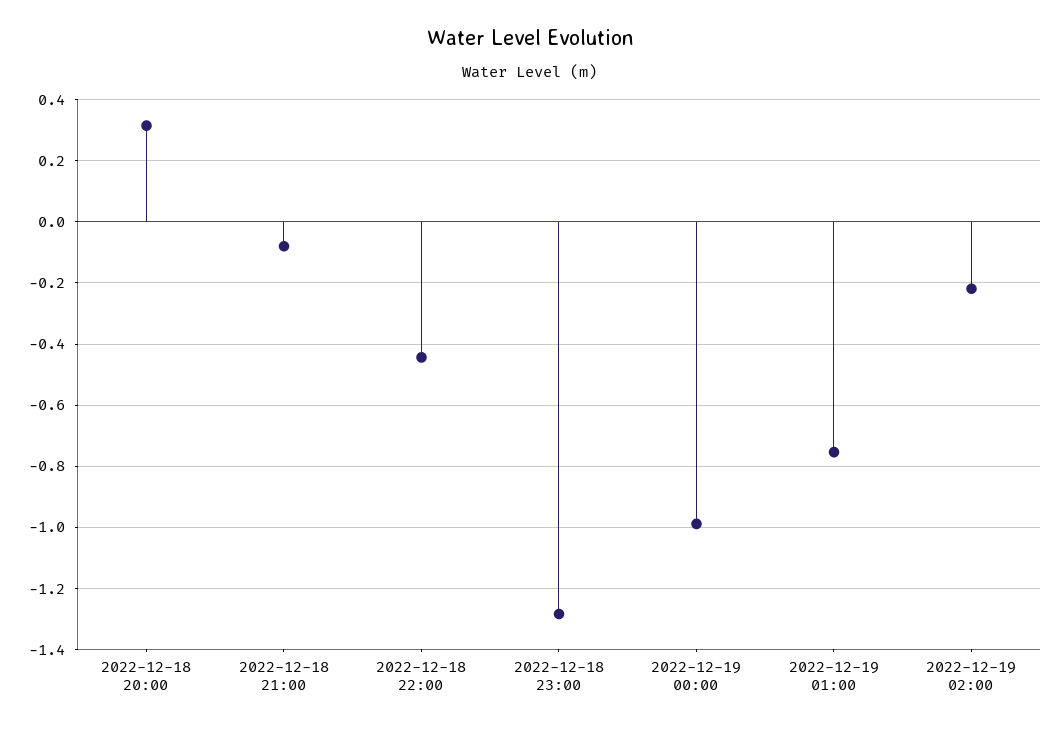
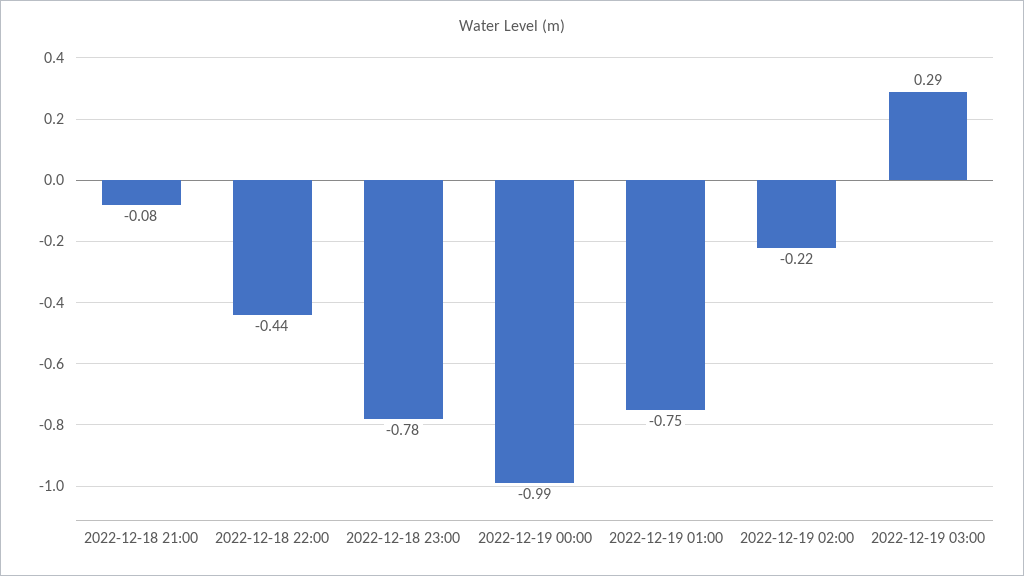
2022-12-18 20:00: 0.32 -> none
2022-12-18 23:00: -1.28 -> -0.78
2022-12-19 03:00: none -> 0.29

